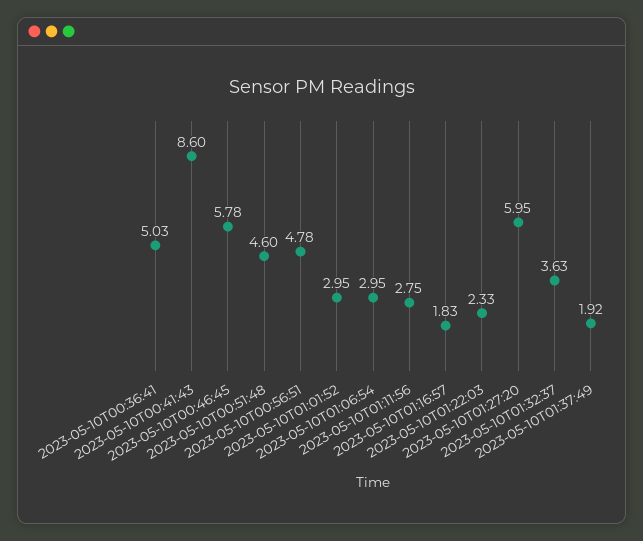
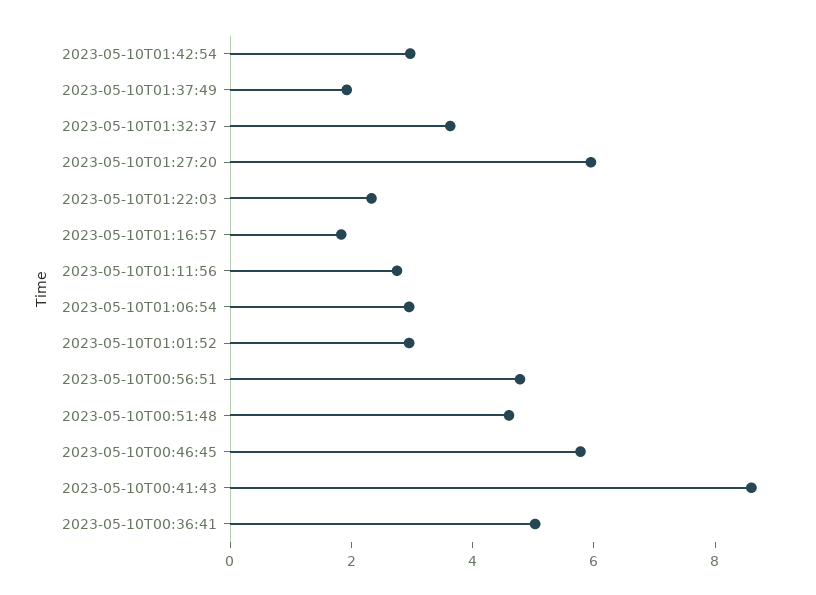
2023-05-10T01:42:54: none -> 3

